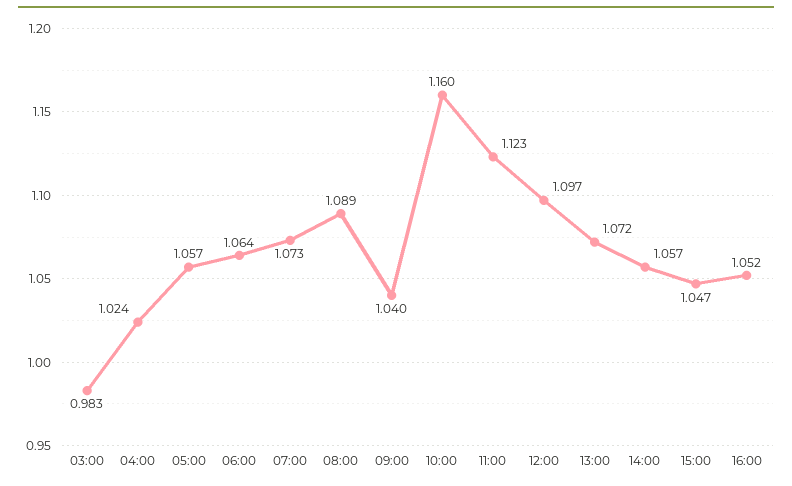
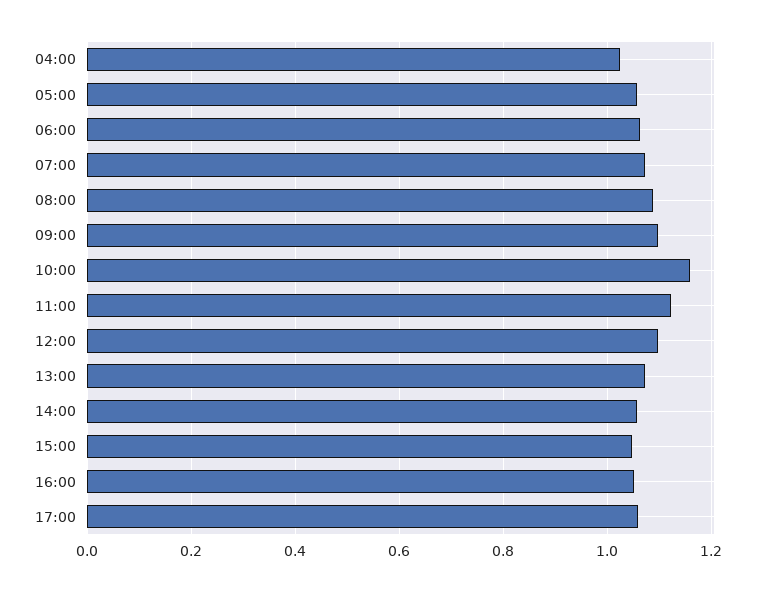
03:00: 0.983 -> none
09:00: 1.04 -> 1.1
17:00: none -> 1.06

